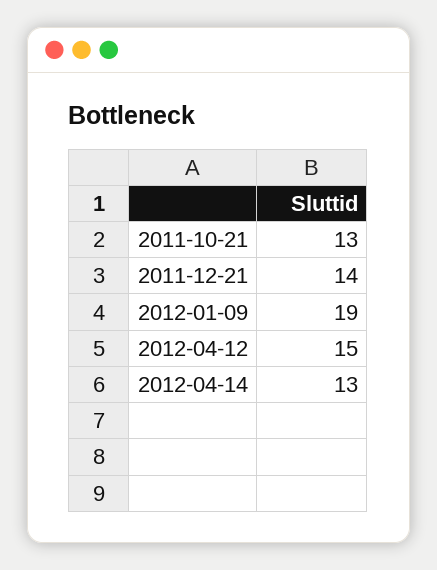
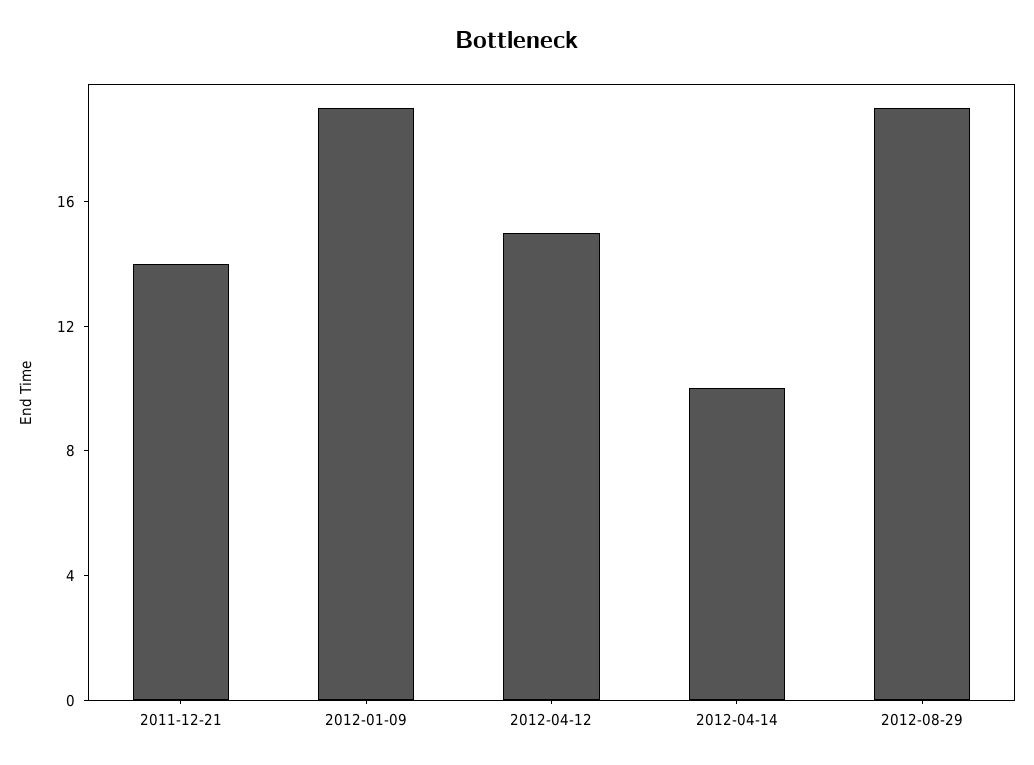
2011-10-21: 13 -> none
2012-04-14: 13 -> 10
2012-08-29: none -> 19

